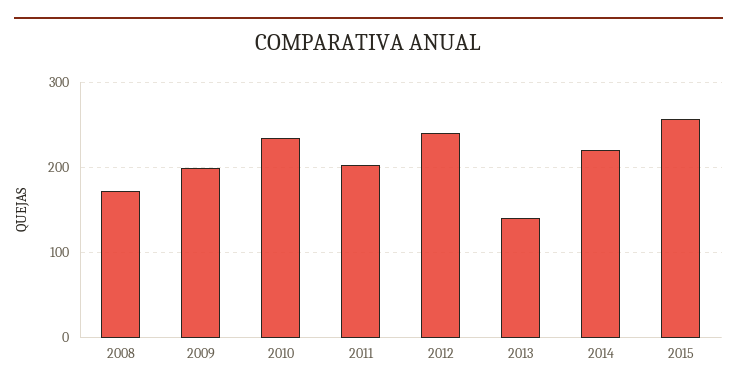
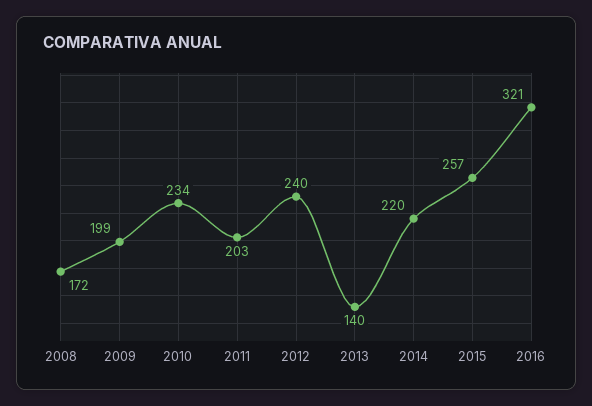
2016: none -> 321

